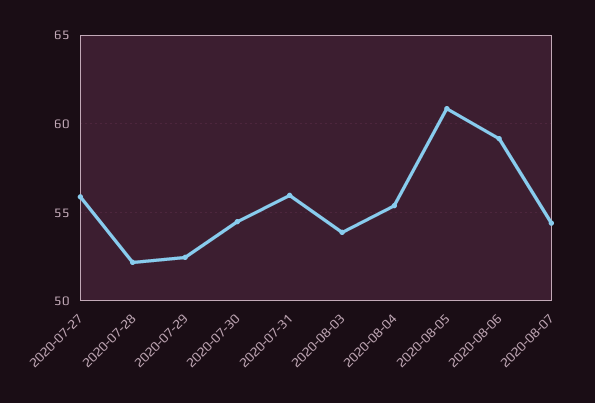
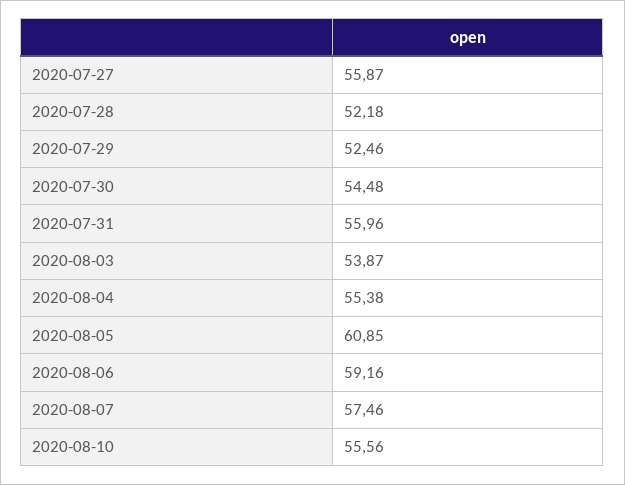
2020-08-07: 54.5 -> 57.46
2020-08-10: none -> 55.56

